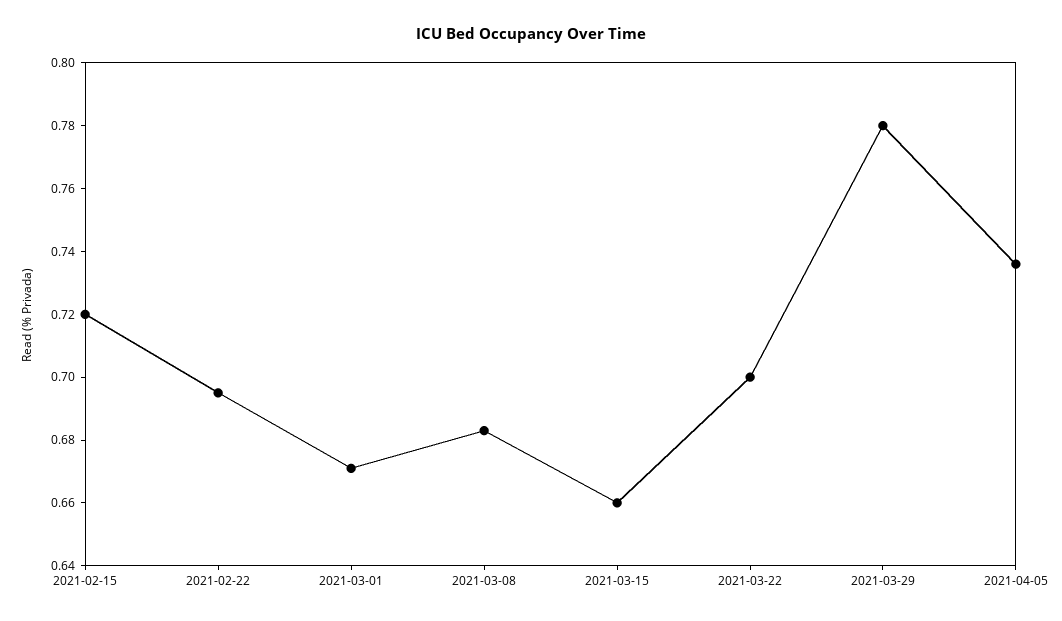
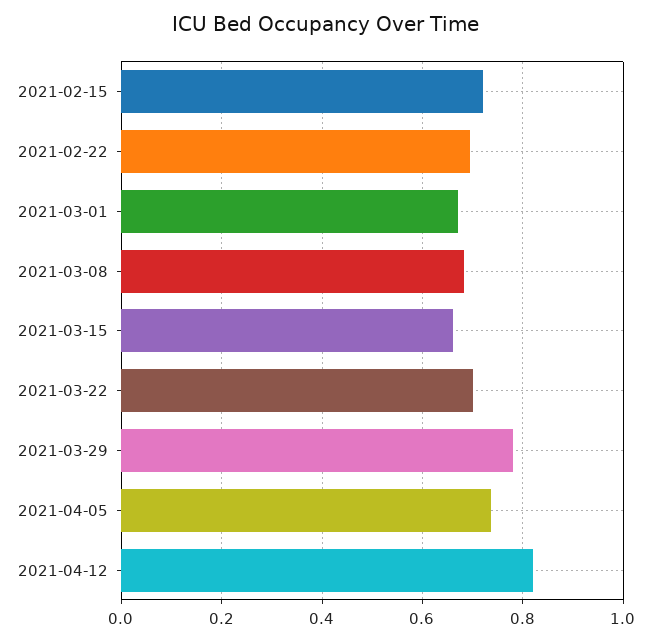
2021-04-12: none -> 0.82

